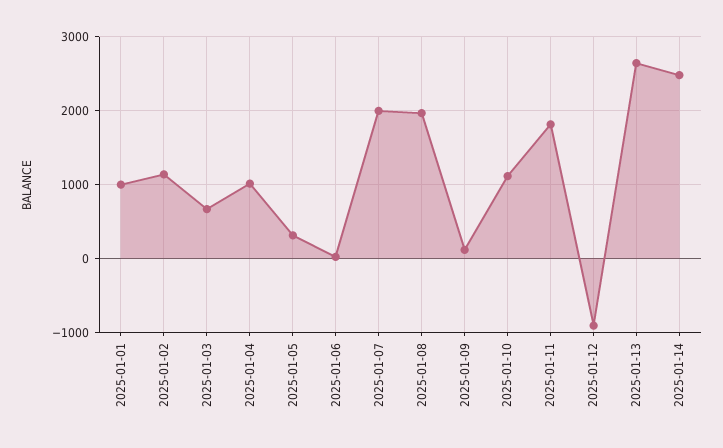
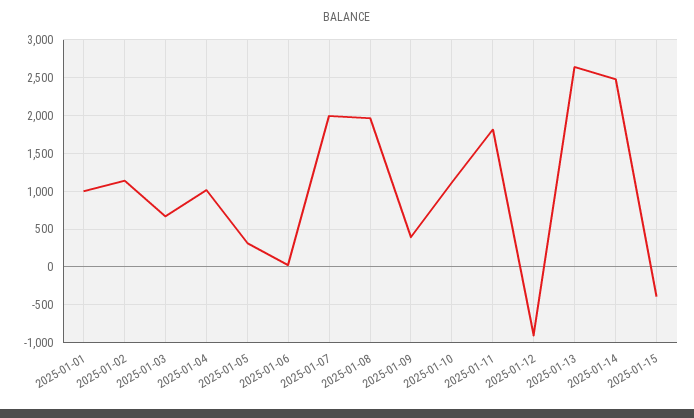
2025-01-09: 100 -> 400
2025-01-15: none -> -400

